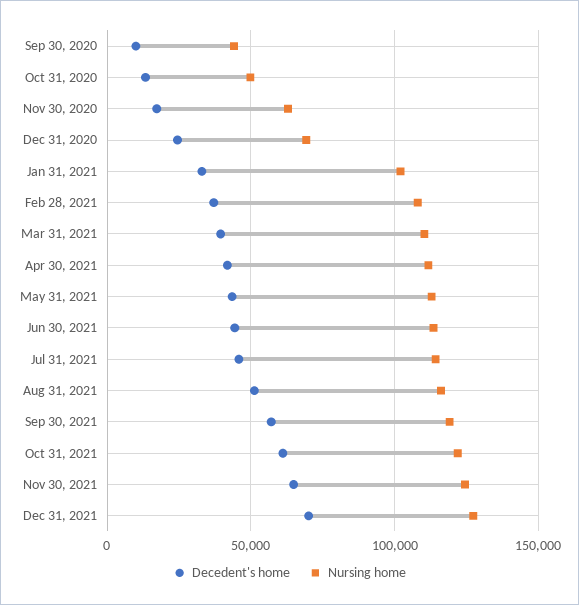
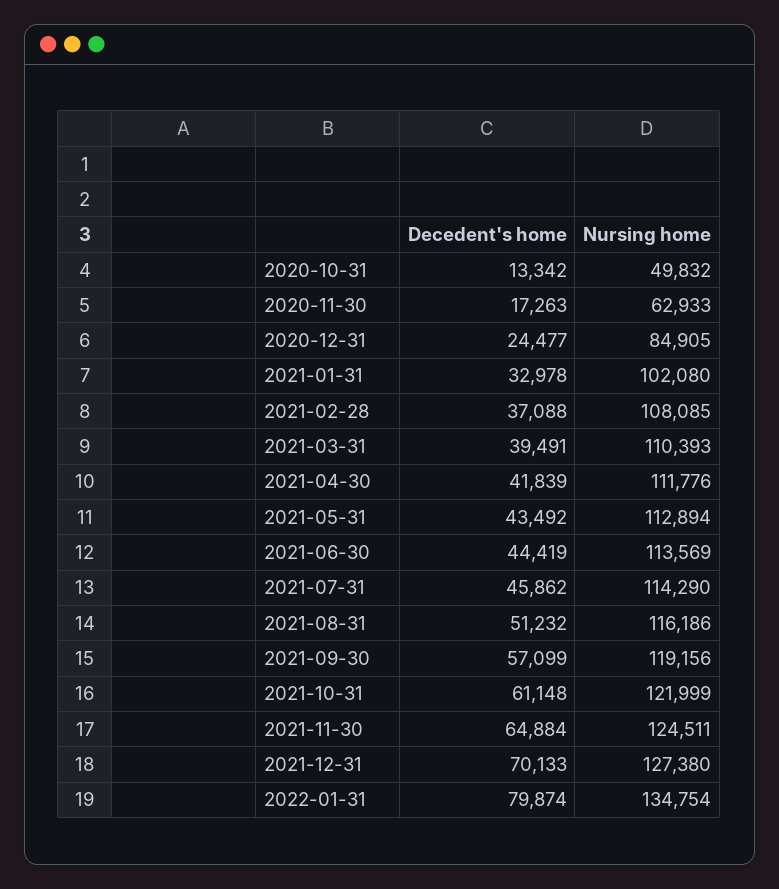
Decedent's home, Sep 30, 2020: 10000 -> none
Nursing home, Sep 30, 2020: 45000 -> none
Nursing home, Dec 31, 2020: 70000 -> 84905
Decedent's home, 2022-01-31: none -> 79874
Nursing home, 2022-01-31: none -> 134754

